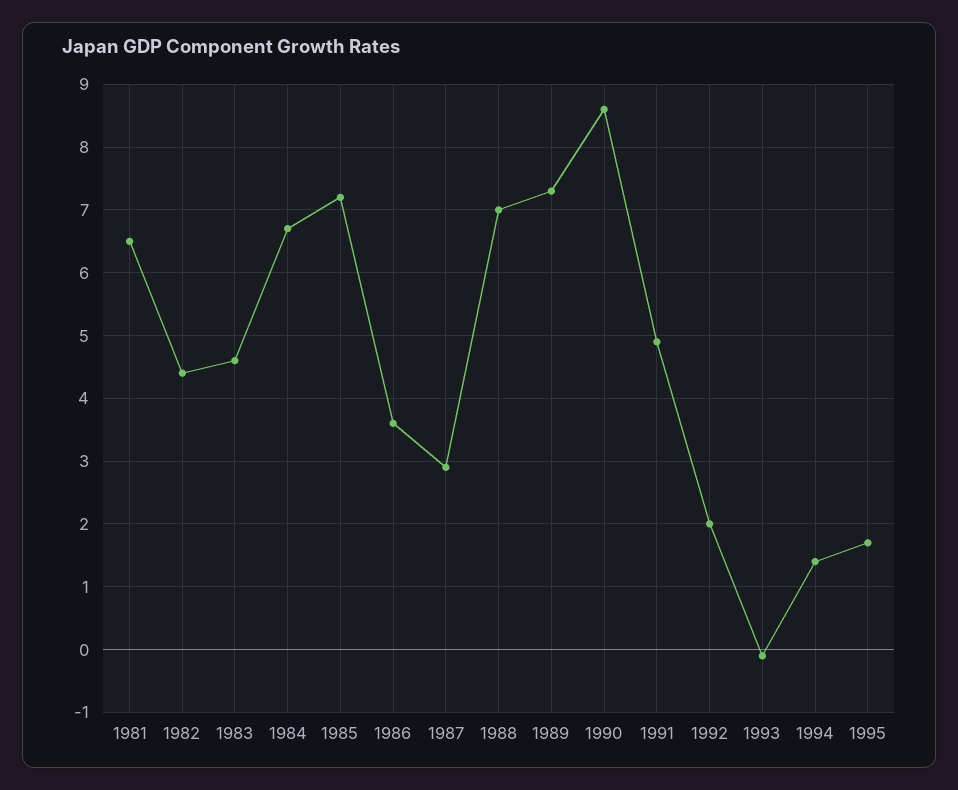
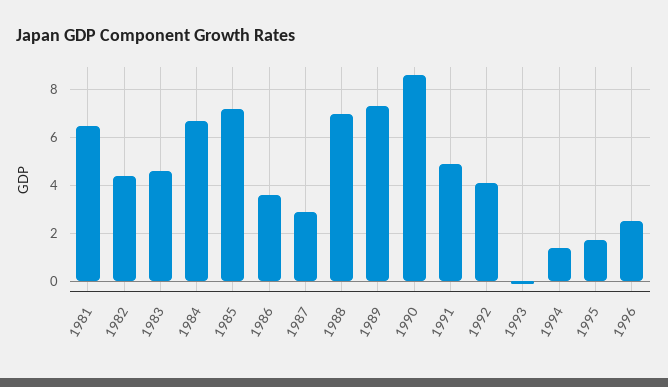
1992: 2 -> 4
1996: none -> 2.5

